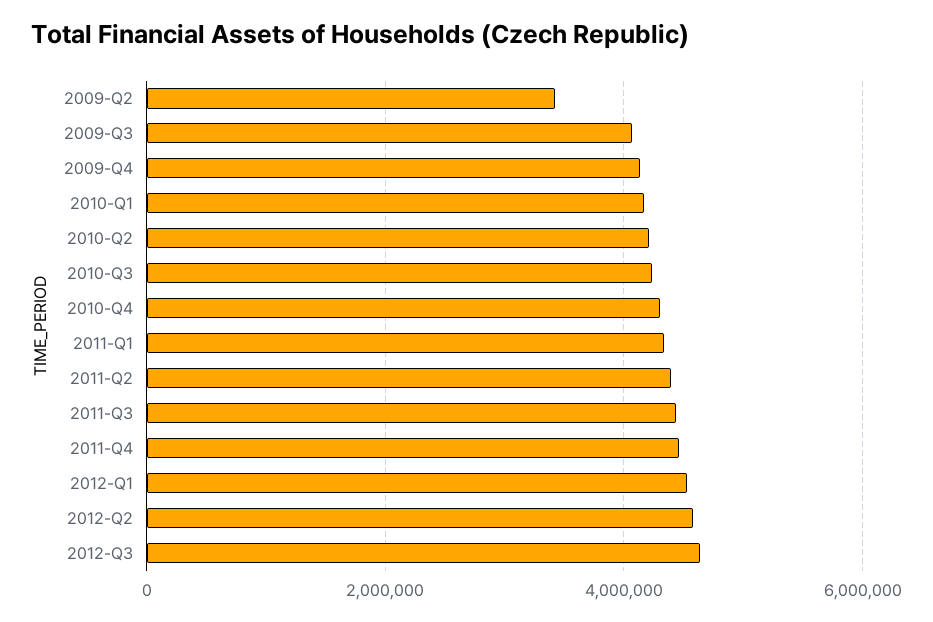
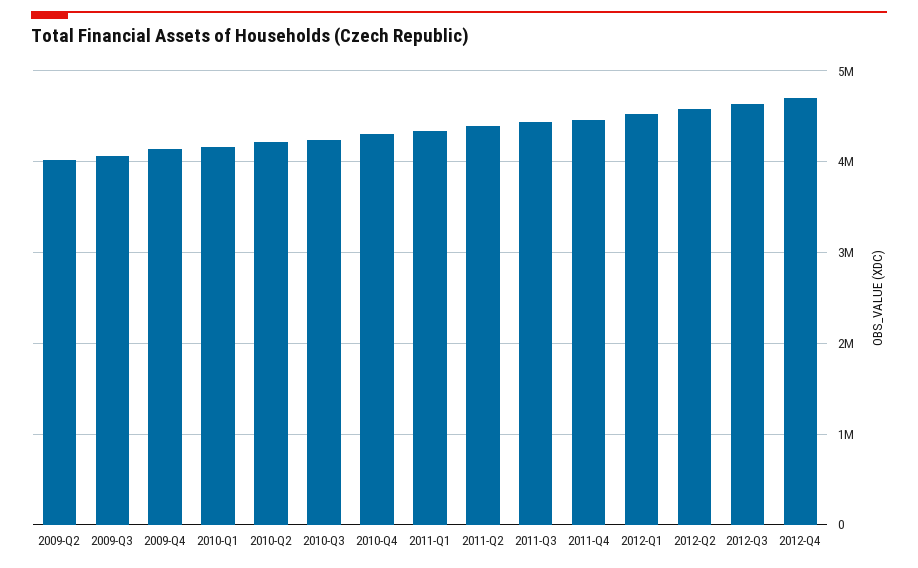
2009-Q2: 3400000 -> 4000000
2012-Q4: none -> 4700000

